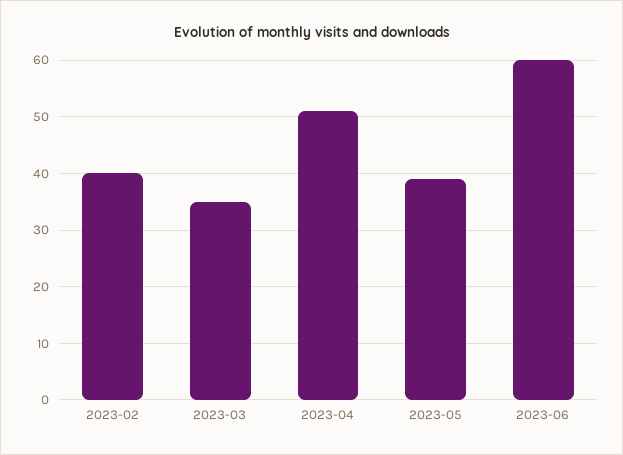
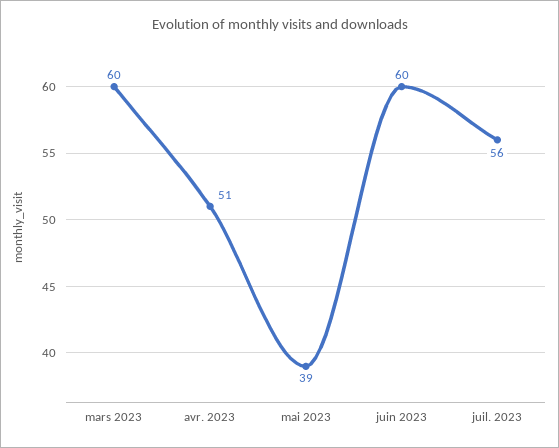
2023-02: 40 -> none
2023-03: 35 -> 60
juil. 2023: none -> 56

